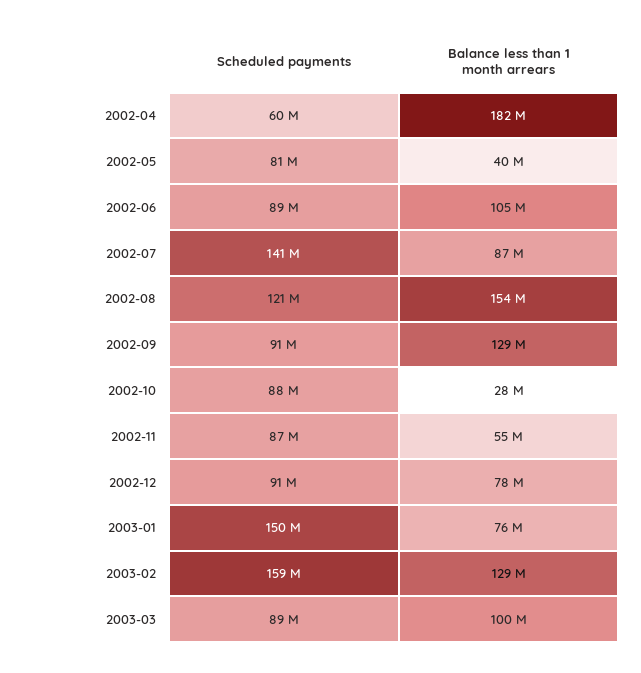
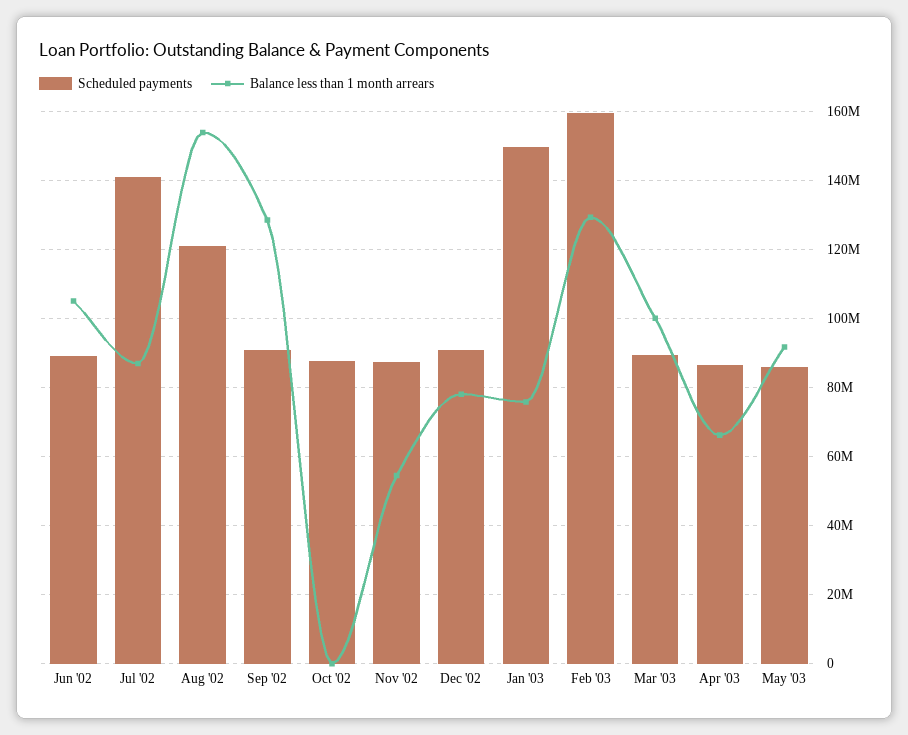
Scheduled payments, 2002-04: 60000000 -> none
Balance less than 1 month arrears, 2002-04: 182000000 -> none
Scheduled payments, 2002-05: 81000000 -> none
Balance less than 1 month arrears, 2002-05: 40000000 -> none
Balance less than 1 month arrears, 2002-10: 28000000 -> 0
Scheduled payments, Apr '03: none -> 86000000
Balance less than 1 month arrears, Apr '03: none -> 66000000
Scheduled payments, May '03: none -> 86000000
Balance less than 1 month arrears, May '03: none -> 92000000

